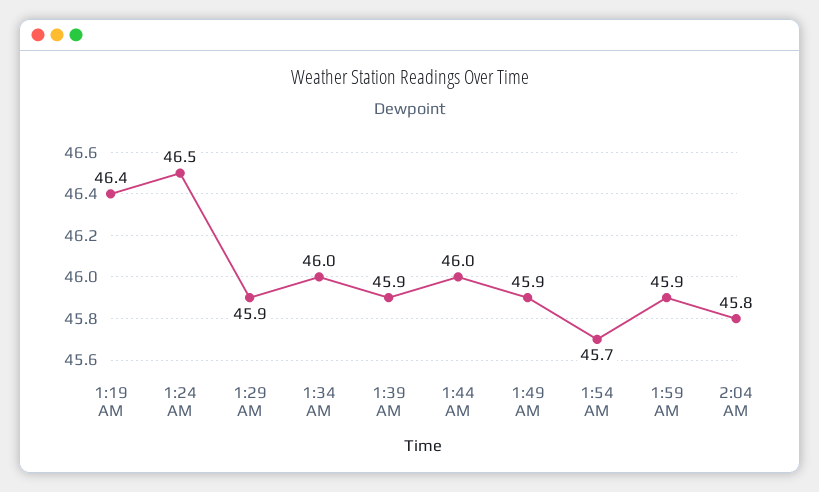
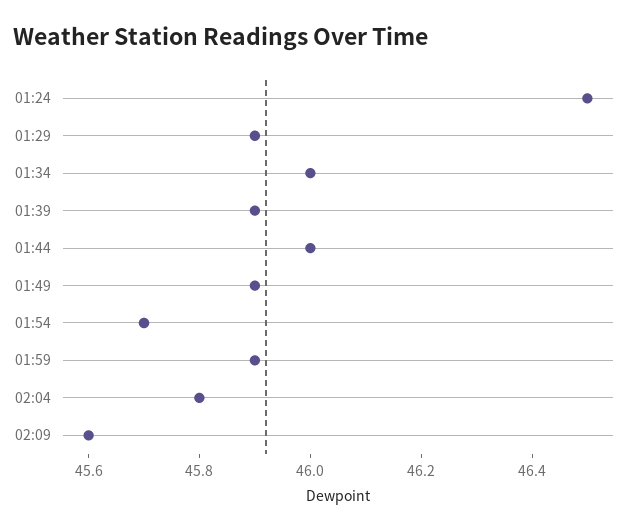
1:19 AM: 46.4 -> none
02:09: none -> 45.6

